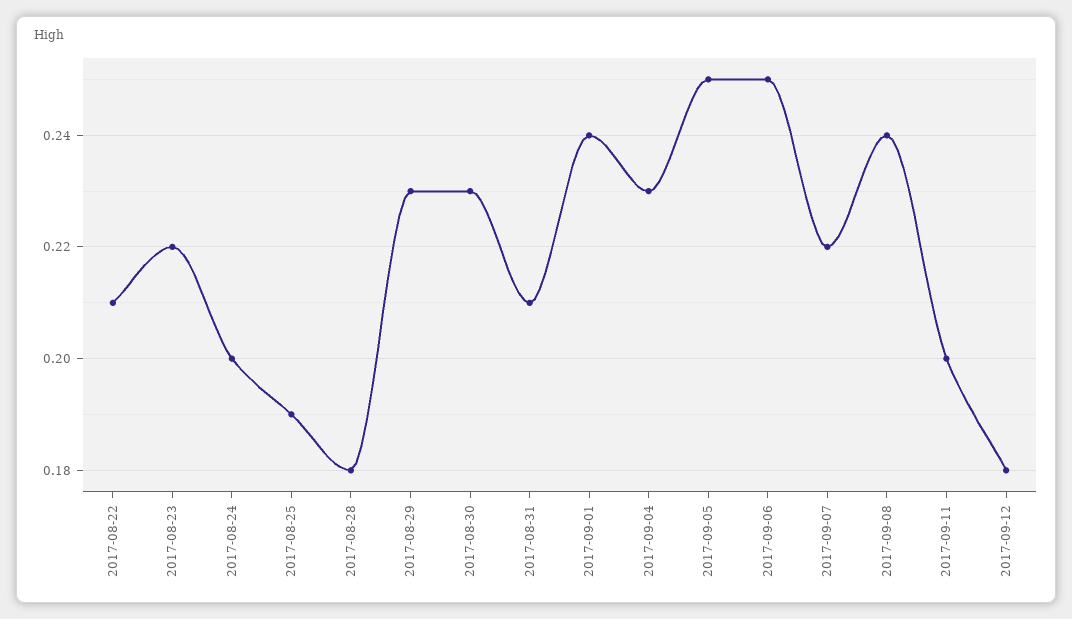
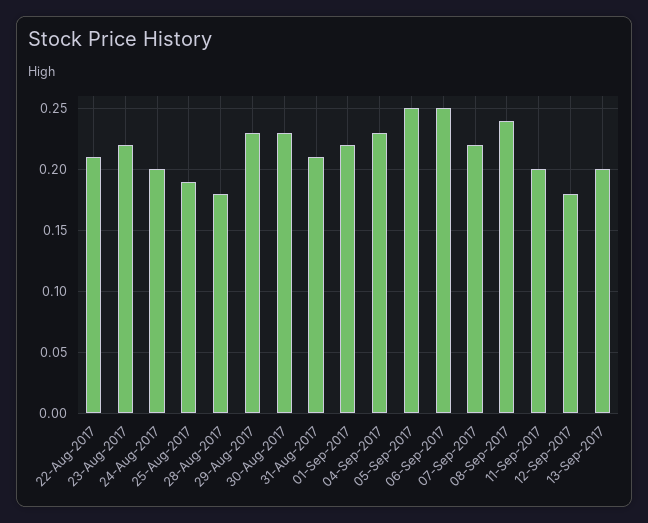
2017-09-01: 0.24 -> 0.22
13-Sep-2017: none -> 0.2

